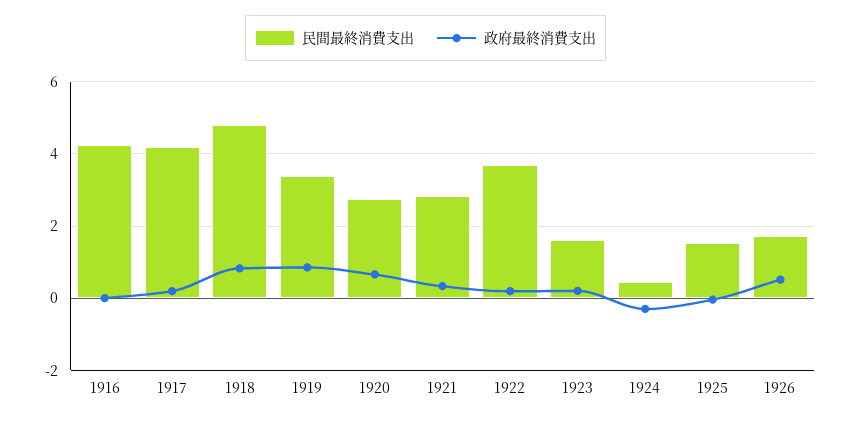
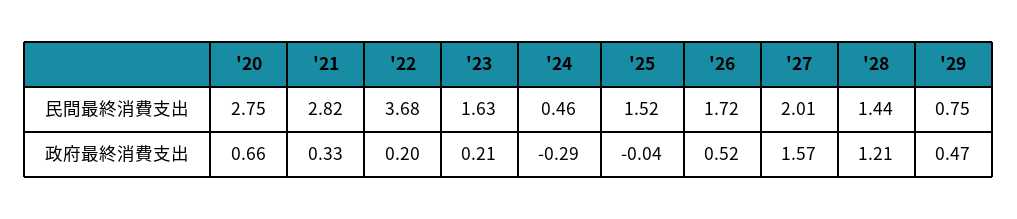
民間最終消費支出, 1916: 4.2 -> none
政府最終消費支出, 1916: 0 -> none
民間最終消費支出, 1917: 4.2 -> none
政府最終消費支出, 1917: 0.2 -> none
民間最終消費支出, 1918: 4.8 -> none
政府最終消費支出, 1918: 0.8 -> none
民間最終消費支出, 1919: 3.4 -> none
政府最終消費支出, 1919: 0.8 -> none
民間最終消費支出, '27: none -> 2.01
民間最終消費支出, '28: none -> 1.44
民間最終消費支出, '29: none -> 0.75
政府最終消費支出, '27: none -> 1.57
政府最終消費支出, '28: none -> 1.21
政府最終消費支出, '29: none -> 0.47

